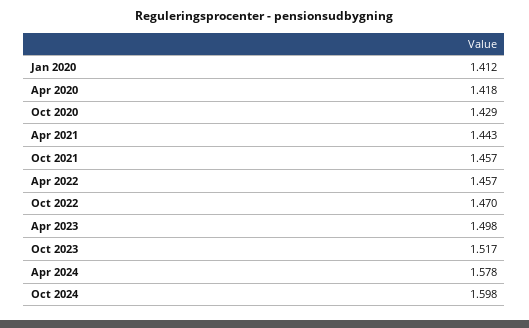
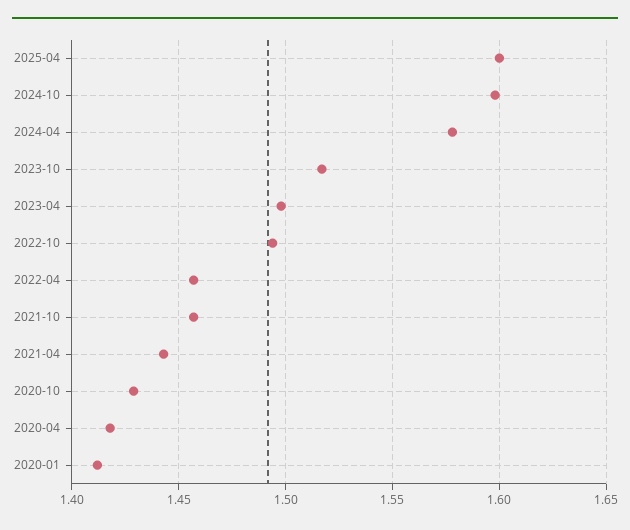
Oct 2022: 1.47 -> 1.495
2025-04: none -> 1.6

